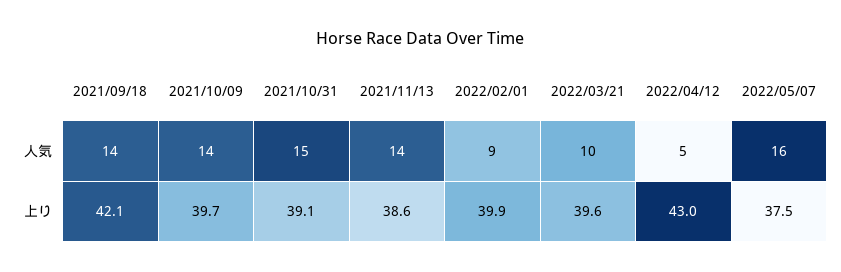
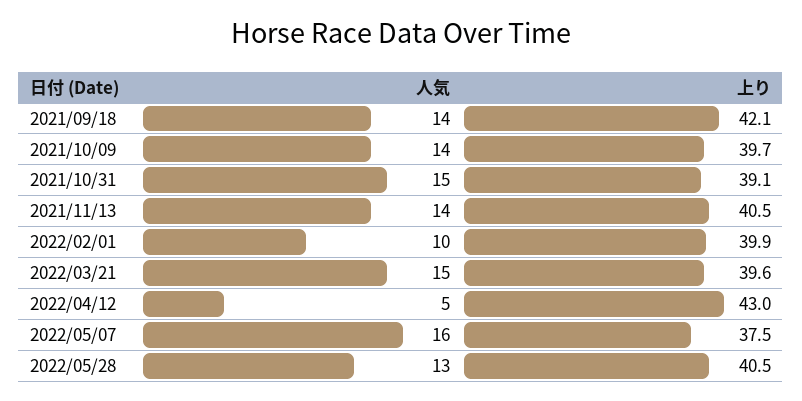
2022/02/01, 人気: 9 -> 10
2022/03/21, 人気: 10 -> 15
2021/11/13, 上り: 38.6 -> 40.5
2022/05/28, 人気: none -> 13
2022/05/28, 上り: none -> 40.5

